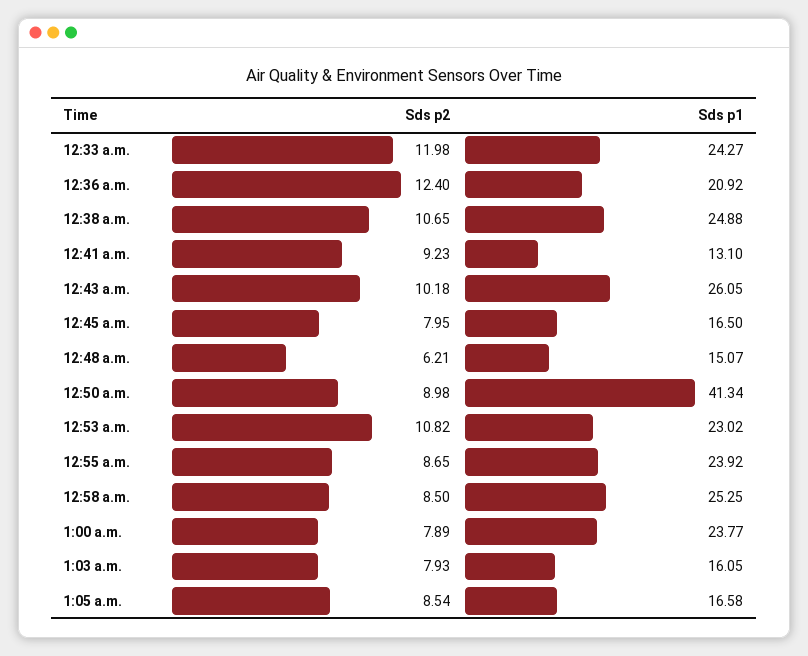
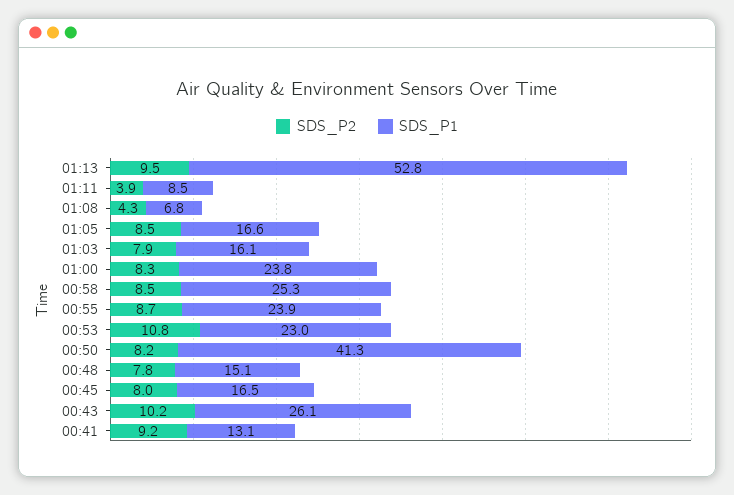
Sds p2, 12:33 a.m.: 11.98 -> none
Sds p1, 12:33 a.m.: 24.27 -> none
Sds p2, 12:36 a.m.: 12.4 -> none
Sds p1, 12:36 a.m.: 20.92 -> none
Sds p2, 12:38 a.m.: 10.65 -> none
Sds p1, 12:38 a.m.: 24.88 -> none
Sds p2, 12:48 a.m.: 6.21 -> 7.8
Sds p2, 12:50 a.m.: 8.98 -> 8.2
Sds p2, 1:00 a.m.: 7.89 -> 8.3
Sds p2, 01:13: none -> 9.5
Sds p1, 01:13: none -> 52.8
Sds p2, 01:11: none -> 3.9
Sds p1, 01:11: none -> 8.5
Sds p2, 01:08: none -> 4.3
Sds p1, 01:08: none -> 6.8

